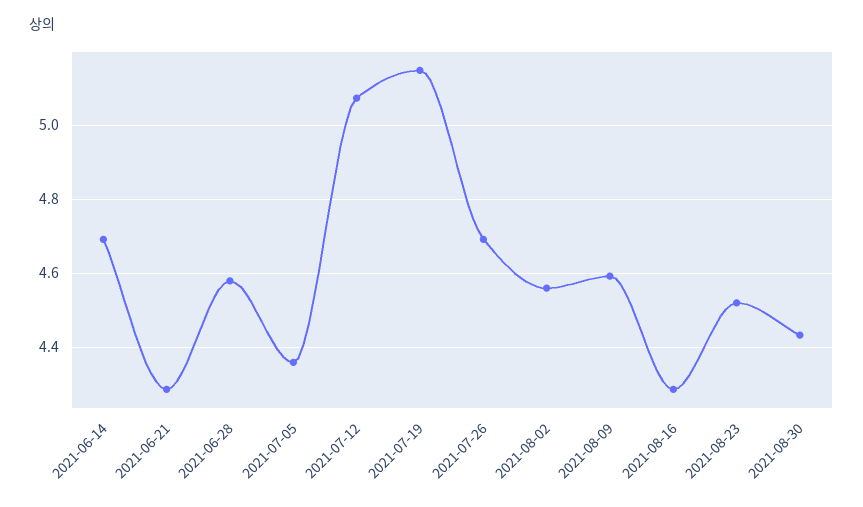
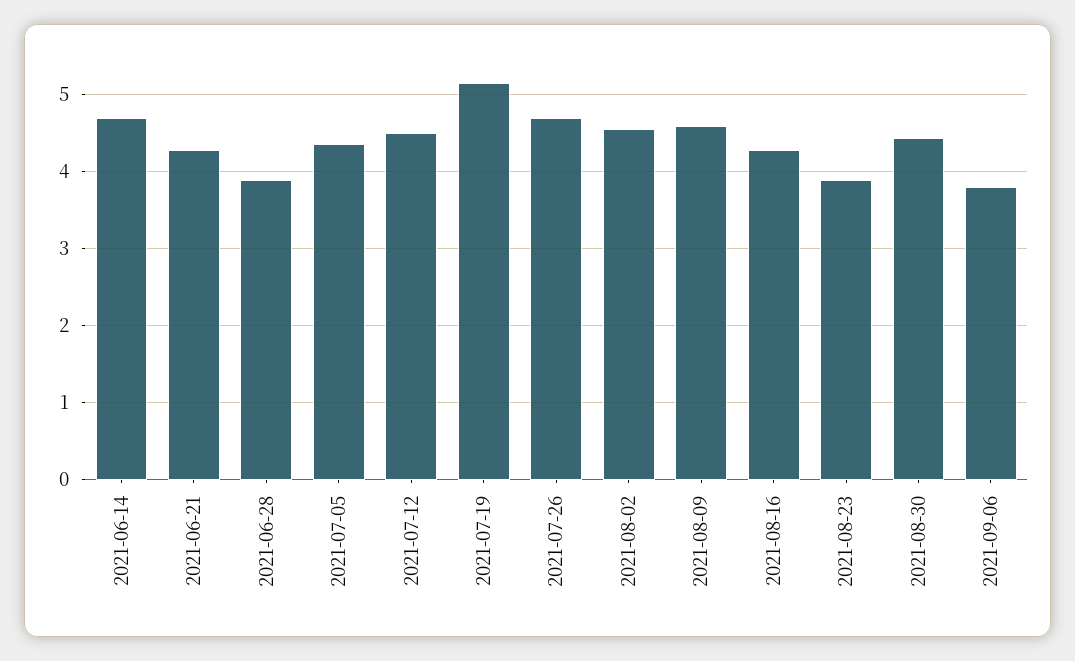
2021-06-28: 4.58 -> 3.9
2021-07-12: 5.08 -> 4.5
2021-08-23: 4.52 -> 3.9
2021-09-06: none -> 3.8

